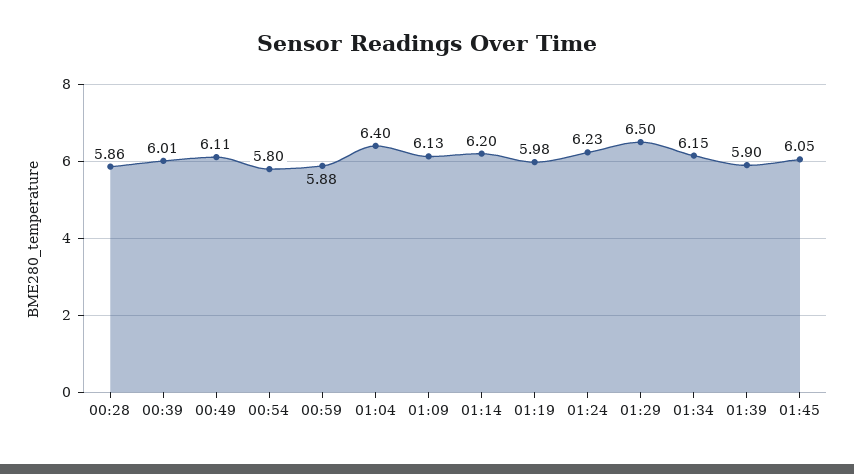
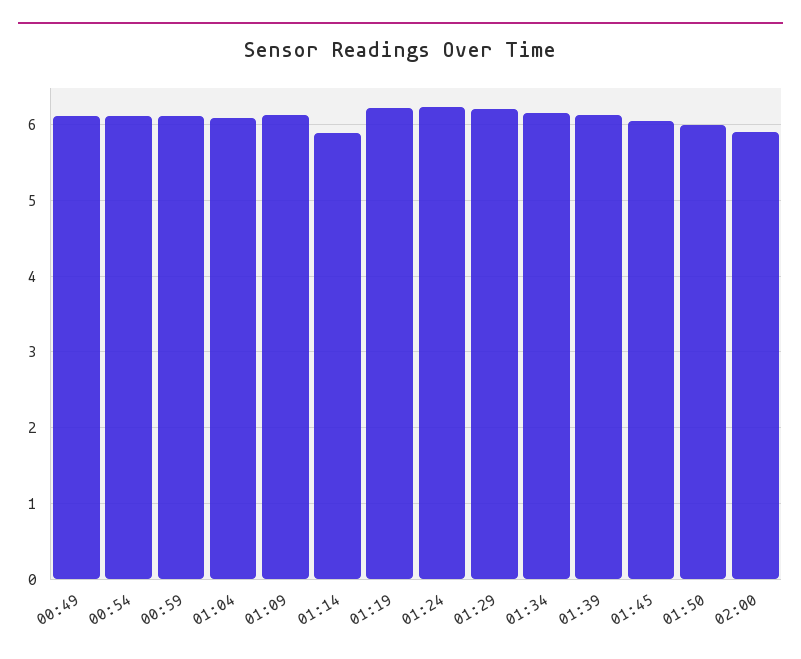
00:28: 5.86 -> none
00:39: 6.01 -> none
00:54: 5.8 -> 6.1
00:59: 5.88 -> 6.1
01:04: 6.4 -> 6.1
01:14: 6.2 -> 5.9
01:19: 5.98 -> 6.2
01:29: 6.5 -> 6.2
01:39: 5.9 -> 6.1
01:50: none -> 6
02:00: none -> 5.9

